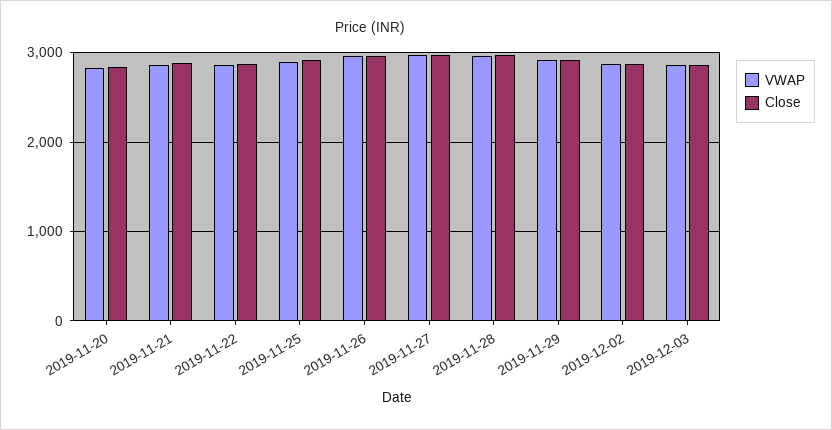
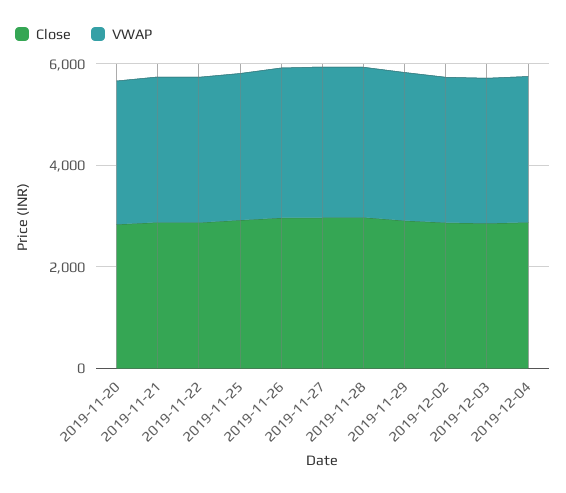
Close, 2019-12-04: none -> 3000
VWAP, 2019-12-04: none -> 3000

